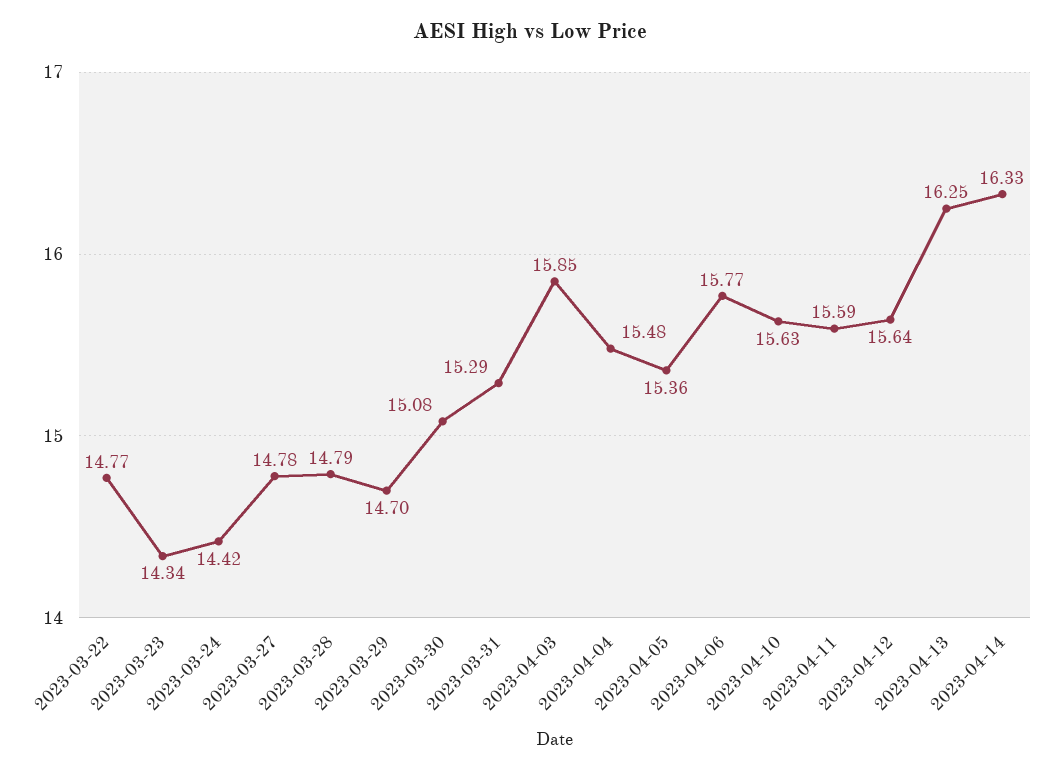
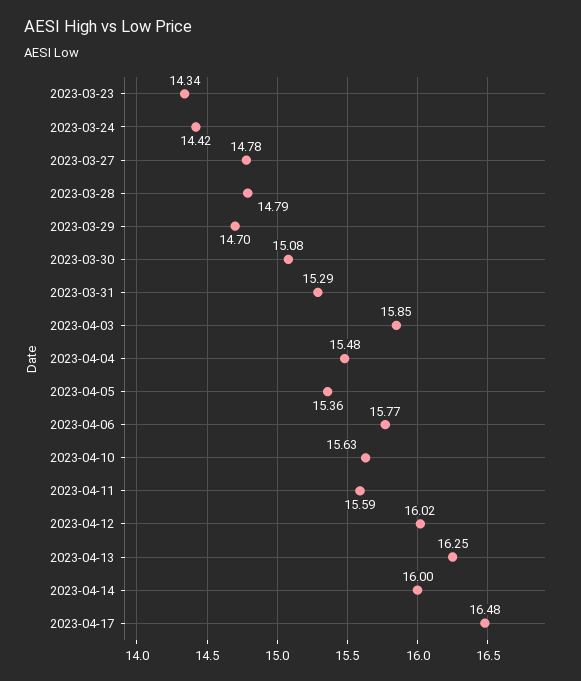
2023-03-22: 14.77 -> none
2023-04-12: 15.64 -> 16.02
2023-04-14: 16.33 -> 16
2023-04-17: none -> 16.48

